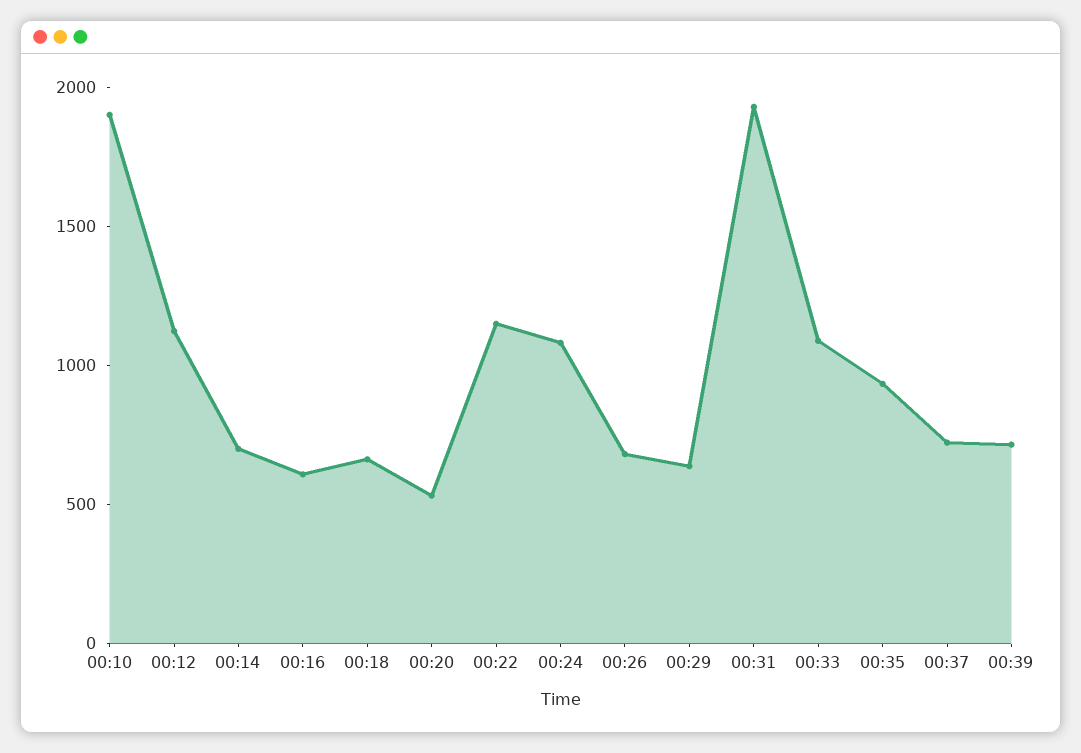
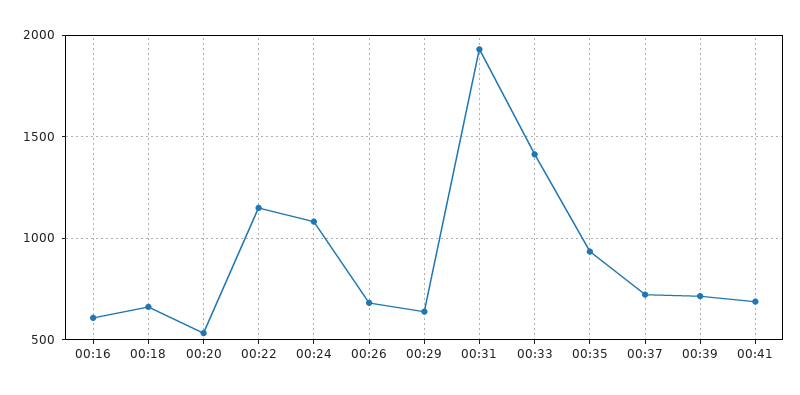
00:10: 1900 -> none
00:12: 1100 -> none
00:14: 700 -> none
00:33: 1100 -> 1400
00:41: none -> 700

